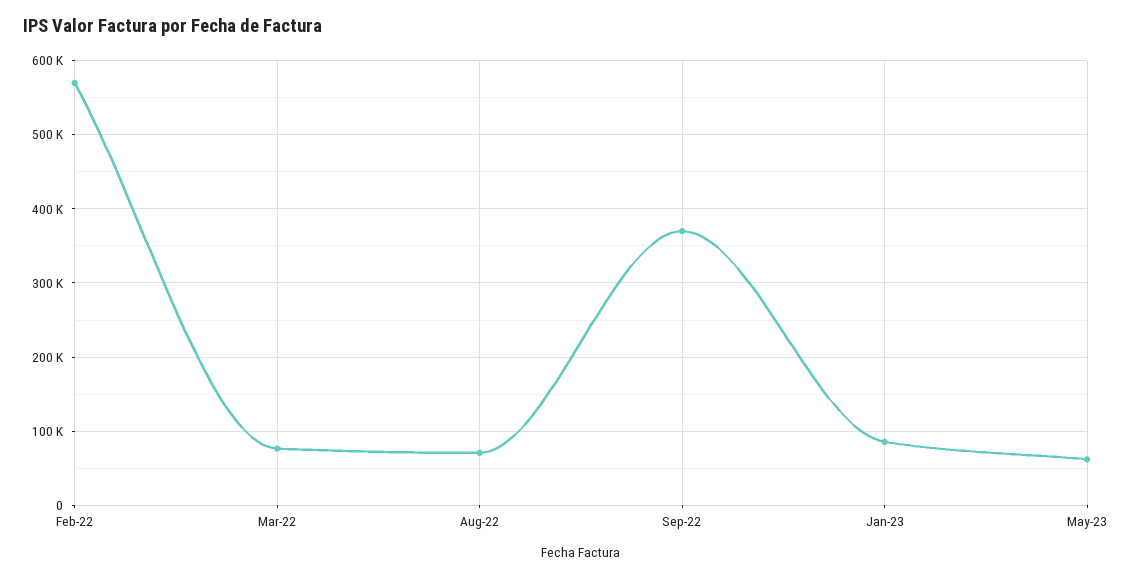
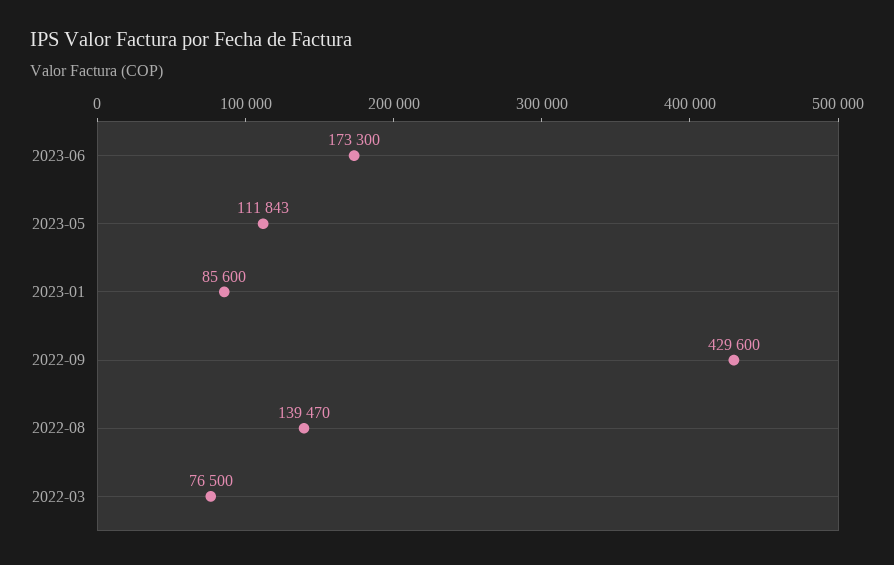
Feb-22: 570000 -> none
Aug-22: 70000 -> 139470
Sep-22: 370000 -> 429600
May-23: 60000 -> 111843
2023-06: none -> 173300

